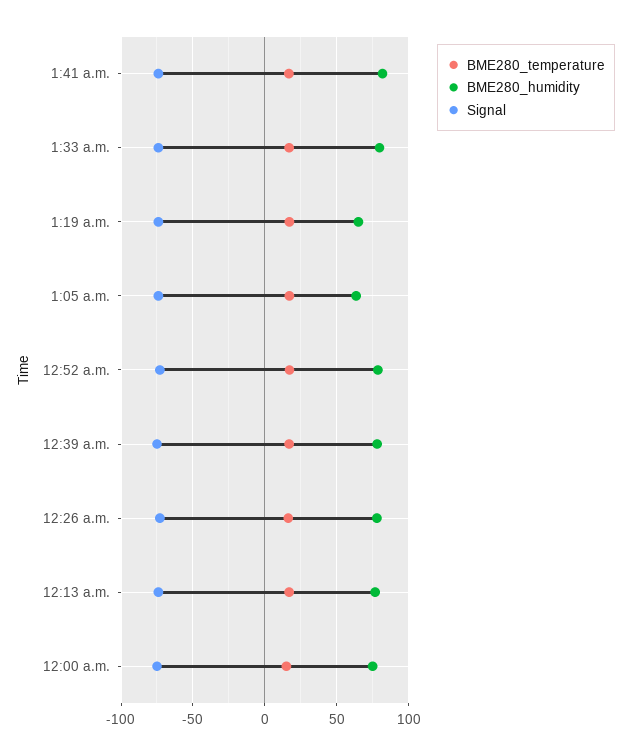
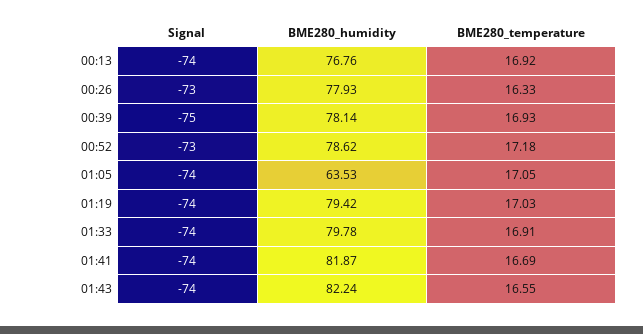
BME280_humidity, 1:19 a.m.: 65 -> 79.42
BME280_temperature, 12:00 a.m.: 15 -> none
BME280_humidity, 12:00 a.m.: 75 -> none
Signal, 12:00 a.m.: -75 -> none
Signal, 01:43: none -> -74
BME280_humidity, 01:43: none -> 82.24
BME280_temperature, 01:43: none -> 16.55

